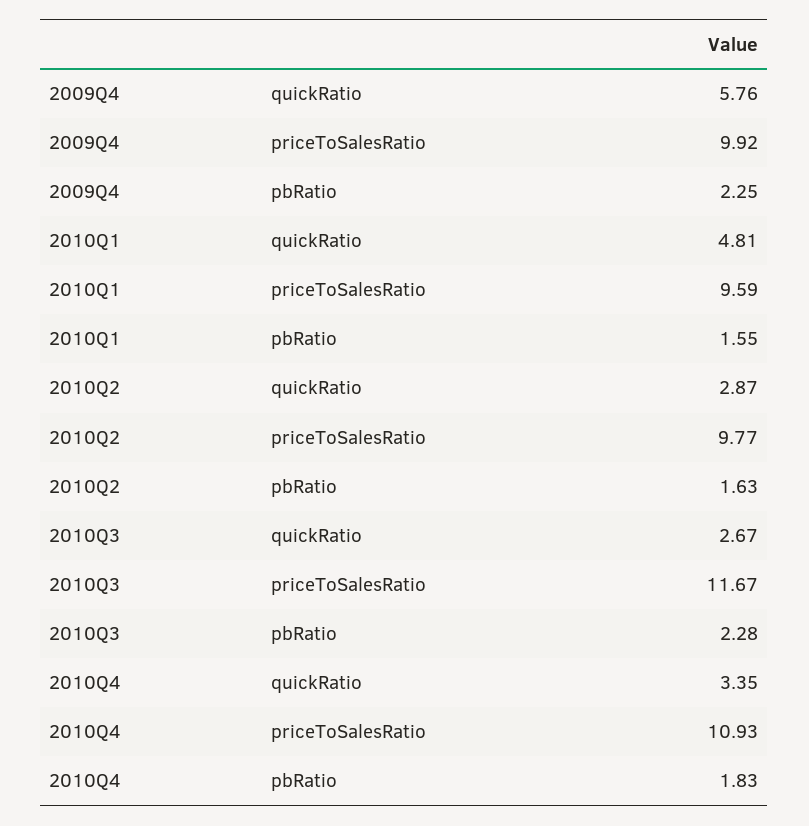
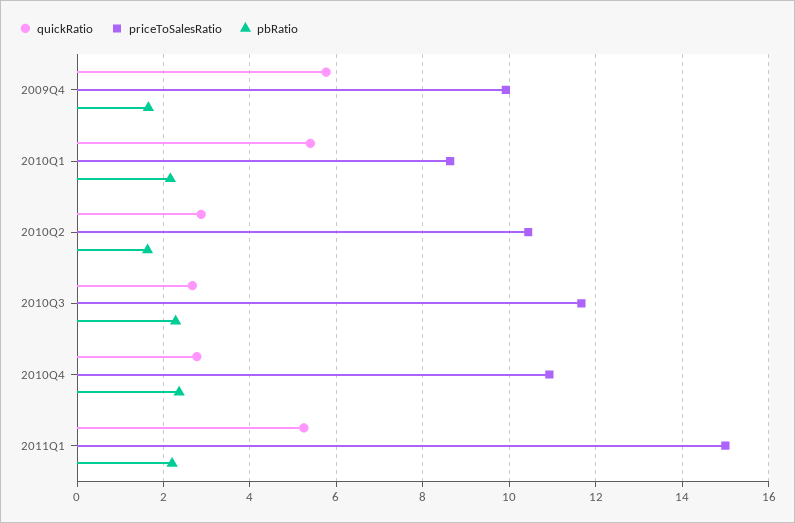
pbRatio, 2009Q4: 2.25 -> 1.6
quickRatio, 2010Q1: 4.81 -> 5.4
priceToSalesRatio, 2010Q1: 9.59 -> 8.6
pbRatio, 2010Q1: 1.55 -> 2.2
priceToSalesRatio, 2010Q2: 9.77 -> 10.4
quickRatio, 2010Q4: 3.35 -> 2.8
pbRatio, 2010Q4: 1.83 -> 2.4
quickRatio, 2011Q1: none -> 5.2
priceToSalesRatio, 2011Q1: none -> 15
pbRatio, 2011Q1: none -> 2.2

